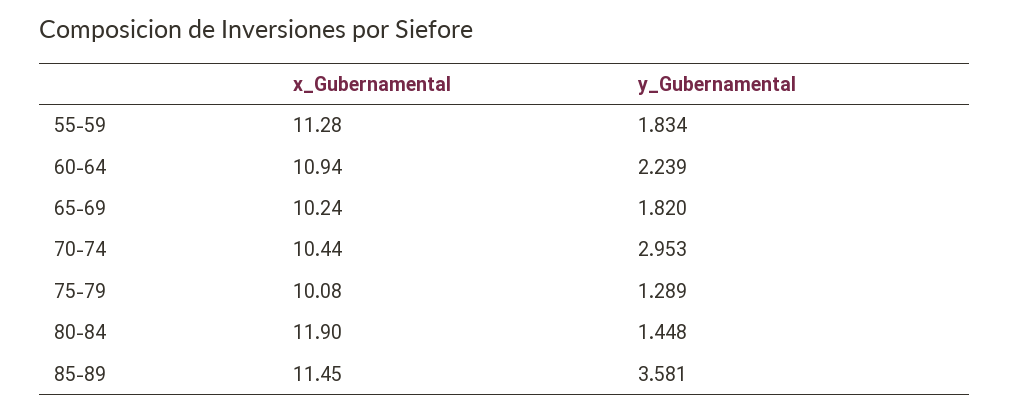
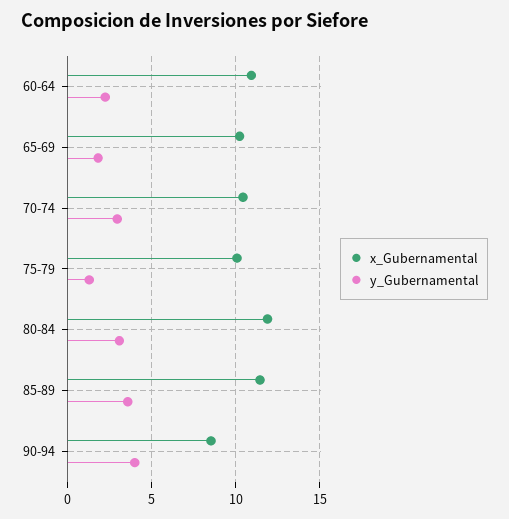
x_Gubernamental, 55-59: 11.28 -> none
y_Gubernamental, 55-59: 1.834 -> none
y_Gubernamental, 80-84: 1.448 -> 3
x_Gubernamental, 90-94: none -> 8.5
y_Gubernamental, 90-94: none -> 4

